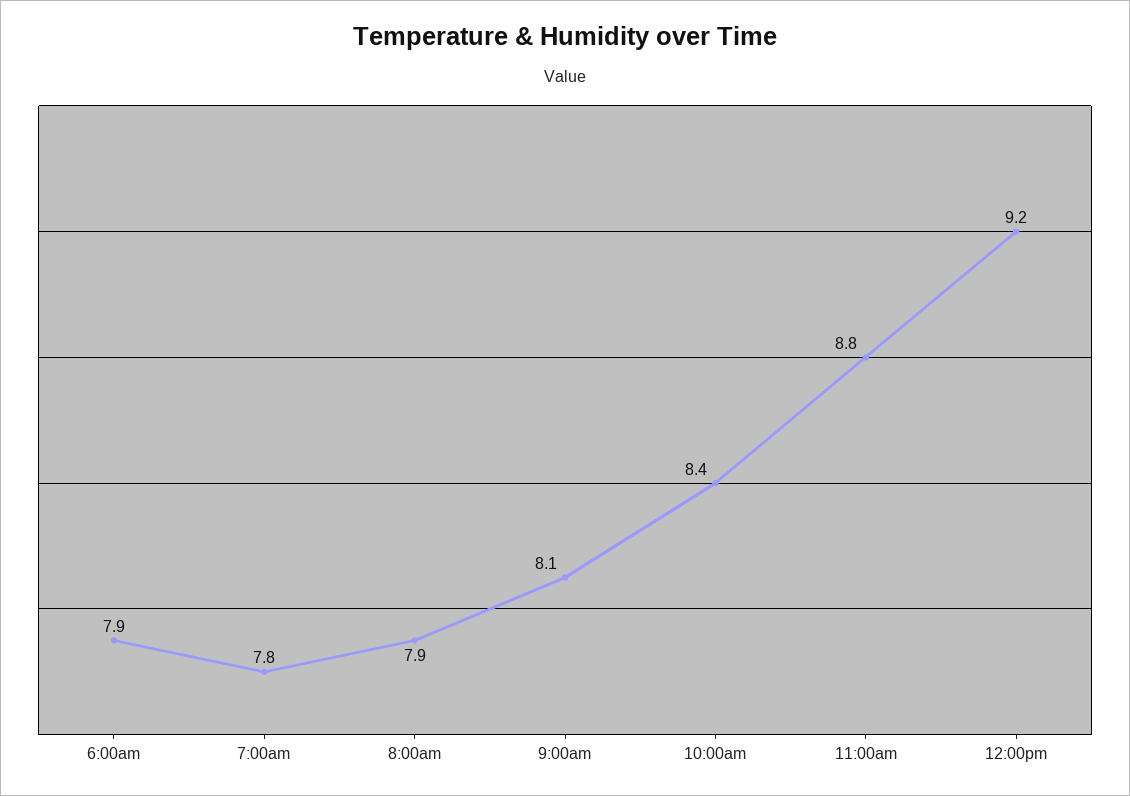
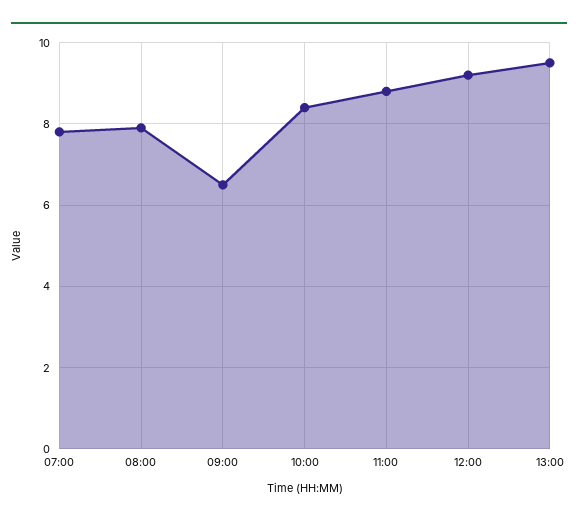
6:00am: 7.9 -> none
9:00am: 8.1 -> 6.5
13:00: none -> 9.5

